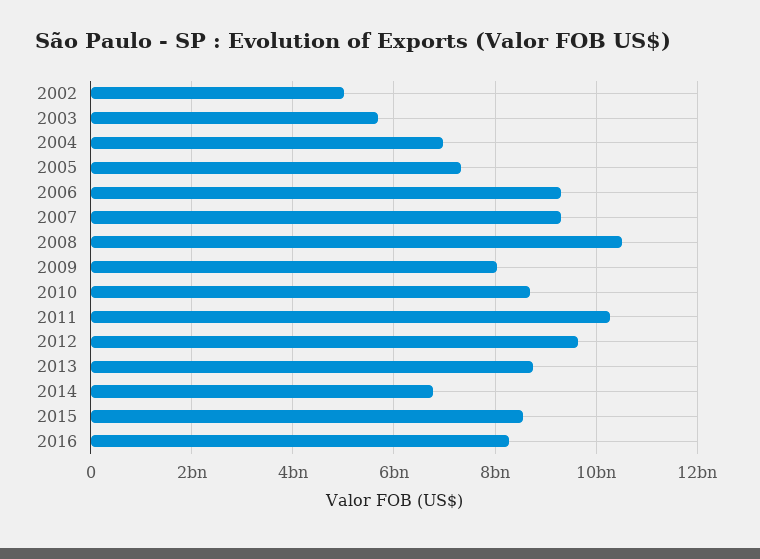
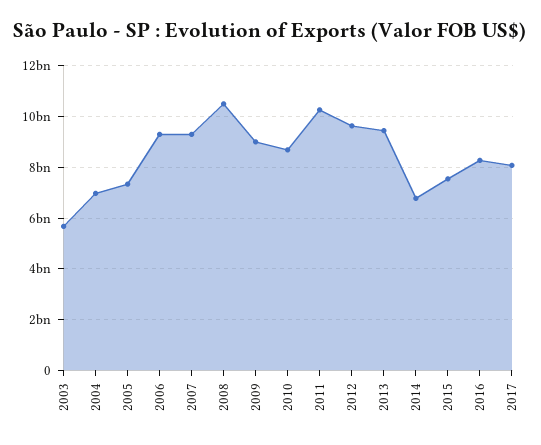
2002: 5000000000 -> none
2009: 8000000000 -> 9000000000
2013: 8800000000 -> 9500000000
2015: 8600000000 -> 7500000000
2017: none -> 8000000000

